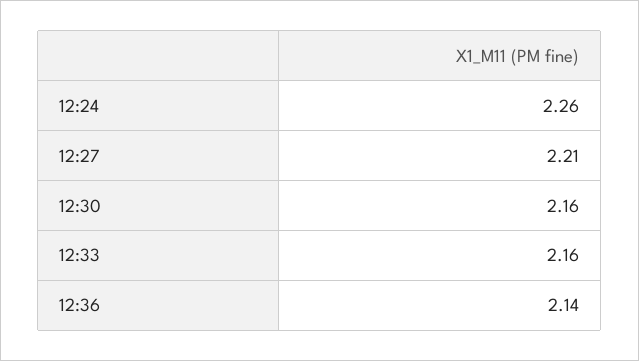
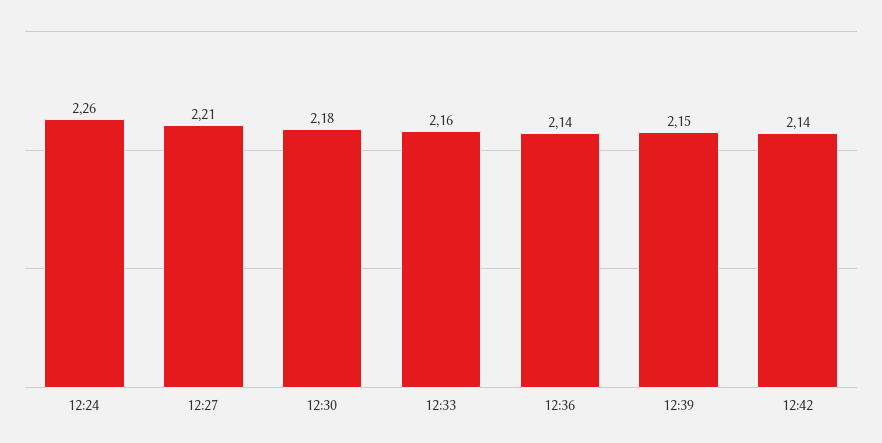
12:30: 2.16 -> 2.18
12:39: none -> 2.15
12:42: none -> 2.14

